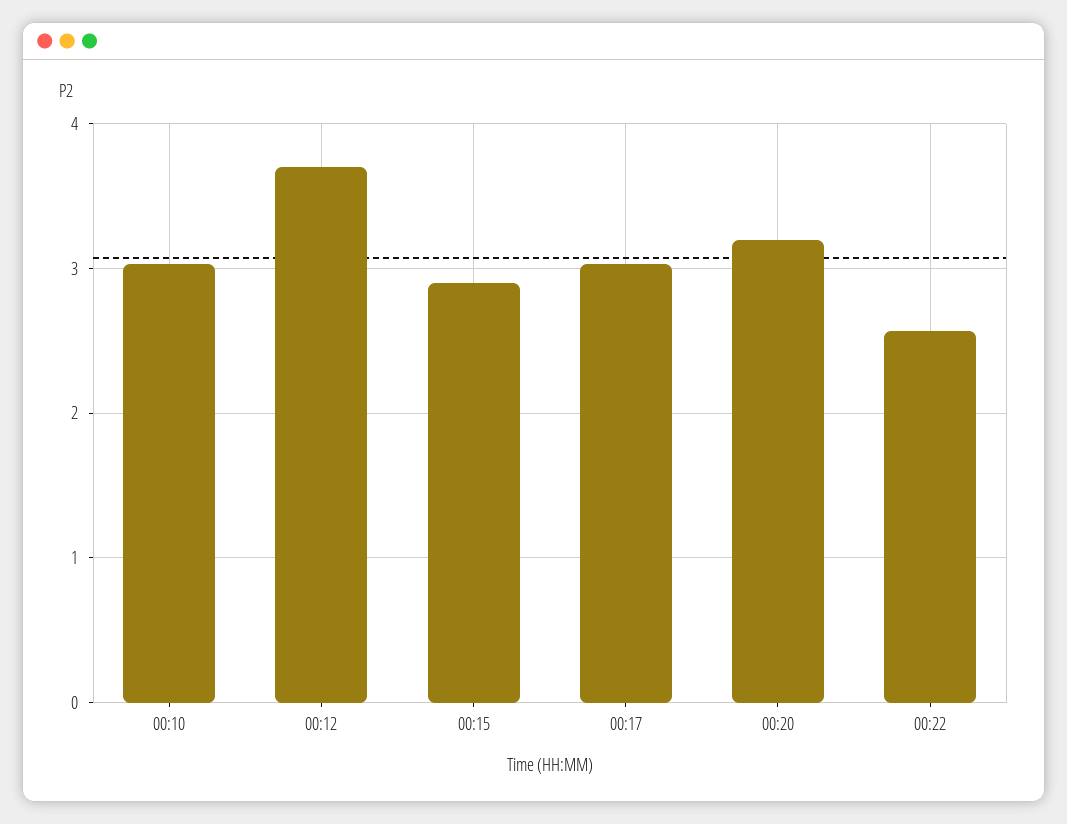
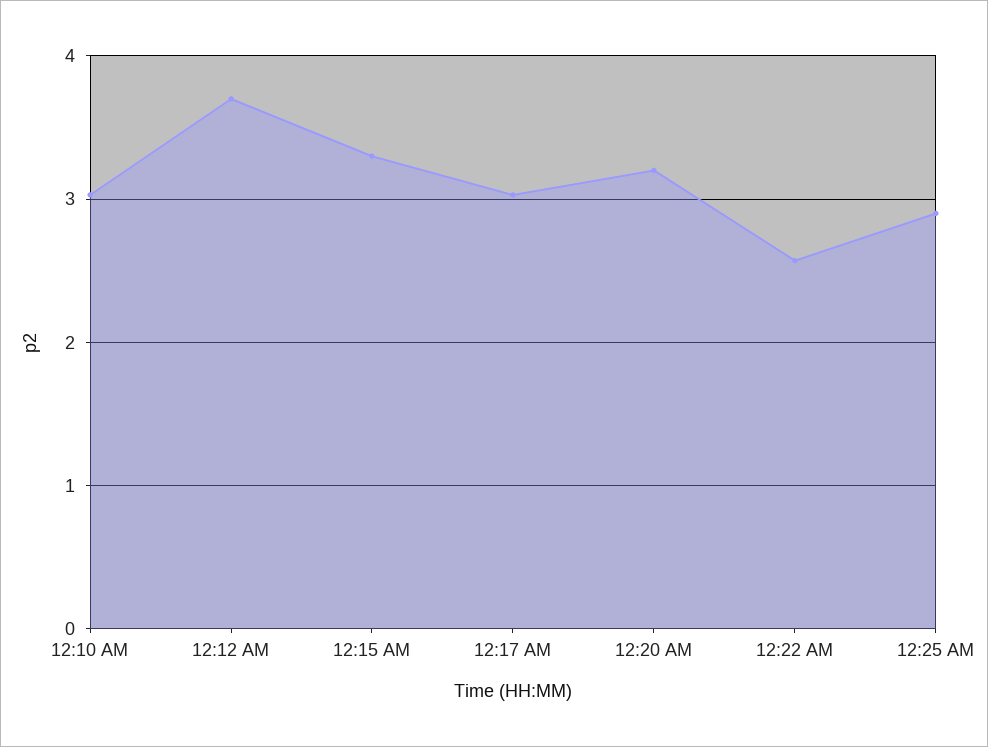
00:15: 2.9 -> 3.3
12:25 AM: none -> 2.9

